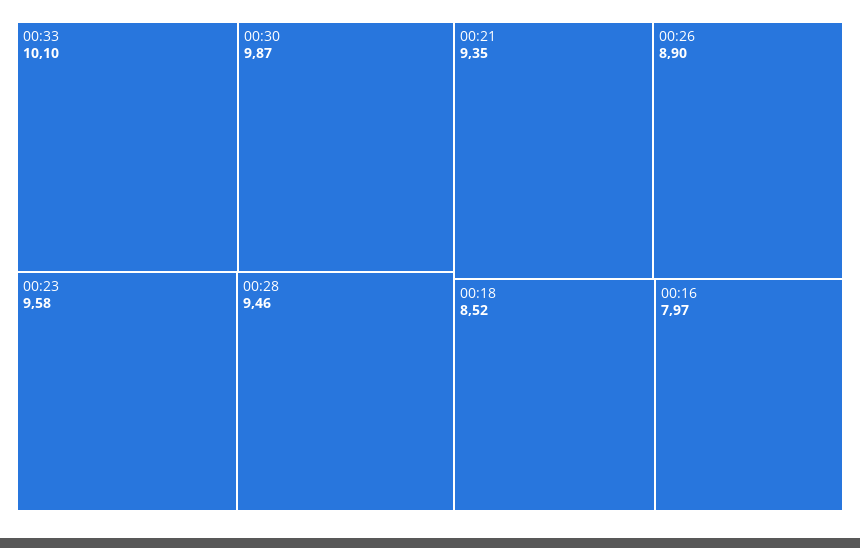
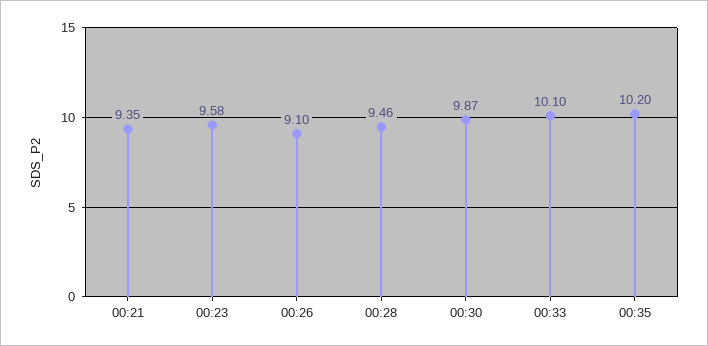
00:26: 8.9 -> 9.1
00:18: 8.52 -> none
00:16: 7.97 -> none
00:35: none -> 10.2

